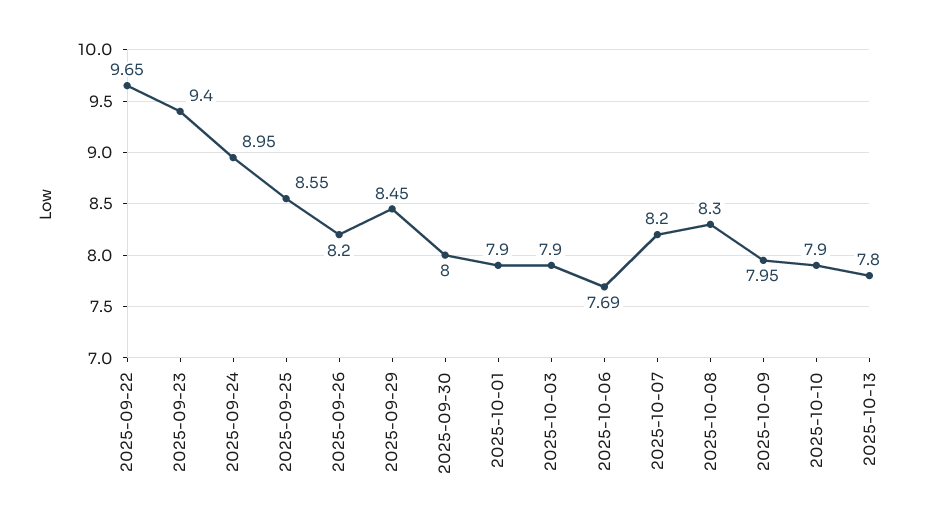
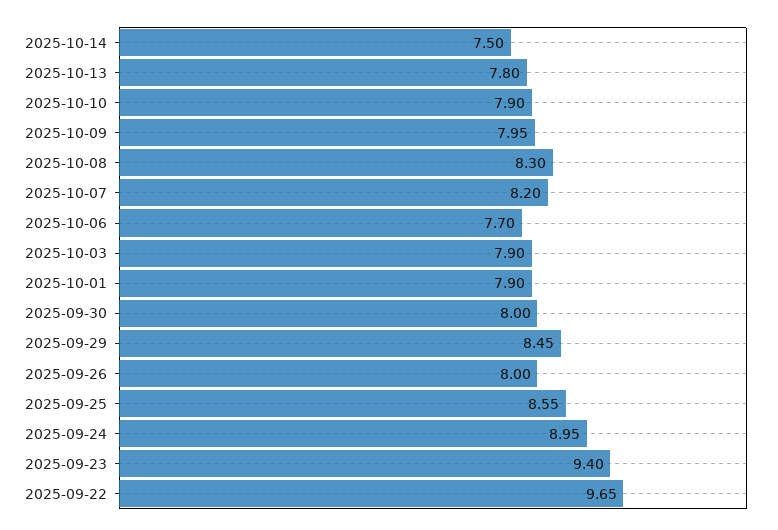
2025-09-26: 8.2 -> 8
2025-10-06: 7.69 -> 7.7
2025-10-14: none -> 7.5

